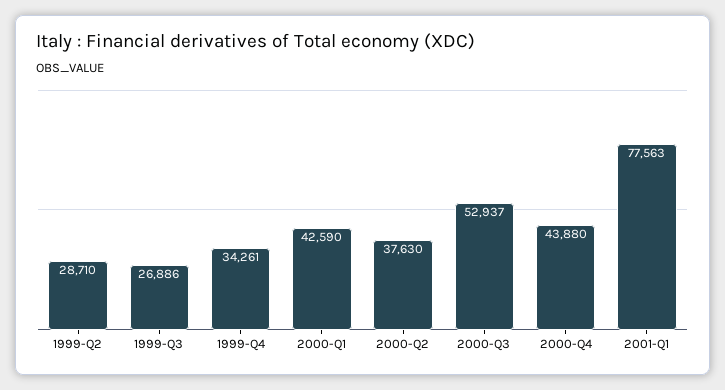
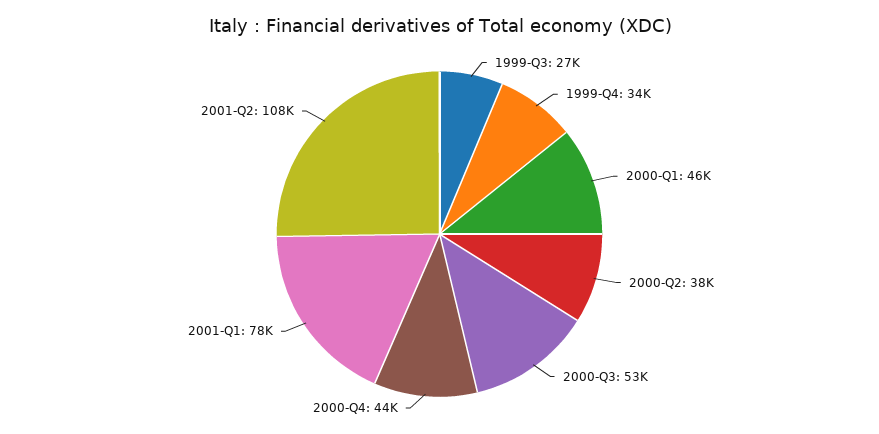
1999-Q2: 28710 -> none
2000-Q1: 42590 -> 46000
2001-Q2: none -> 108000

